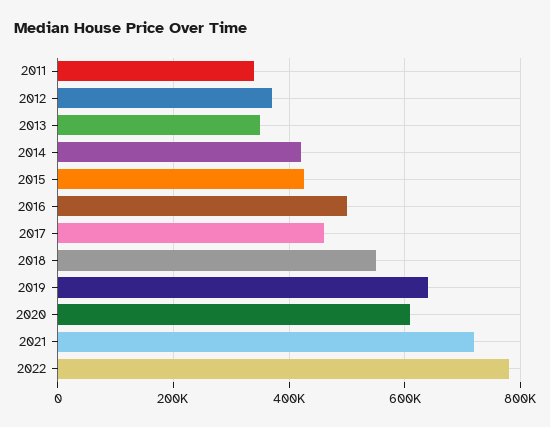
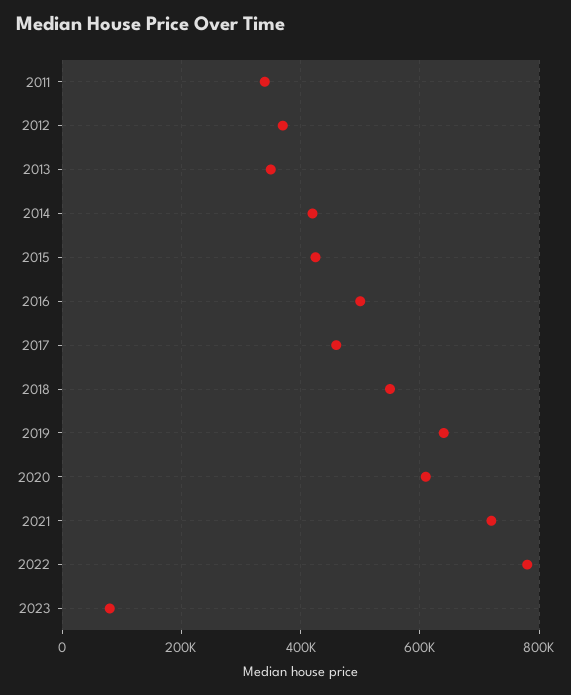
2023: none -> 80000

